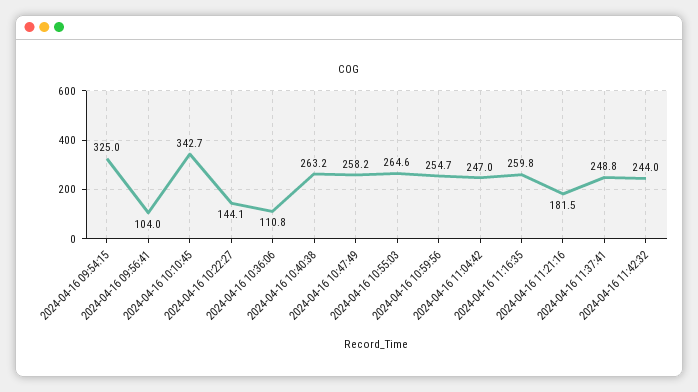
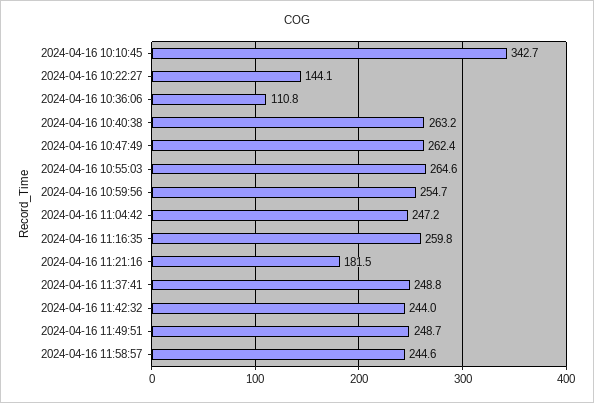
2024-04-16 09:54:15: 325 -> none
2024-04-16 09:56:41: 104 -> none
2024-04-16 10:47:49: 258.2 -> 262.4
2024-04-16 11:04:42: 247 -> 247.2
2024-04-16 11:49:51: none -> 248.7
2024-04-16 11:58:57: none -> 244.6

